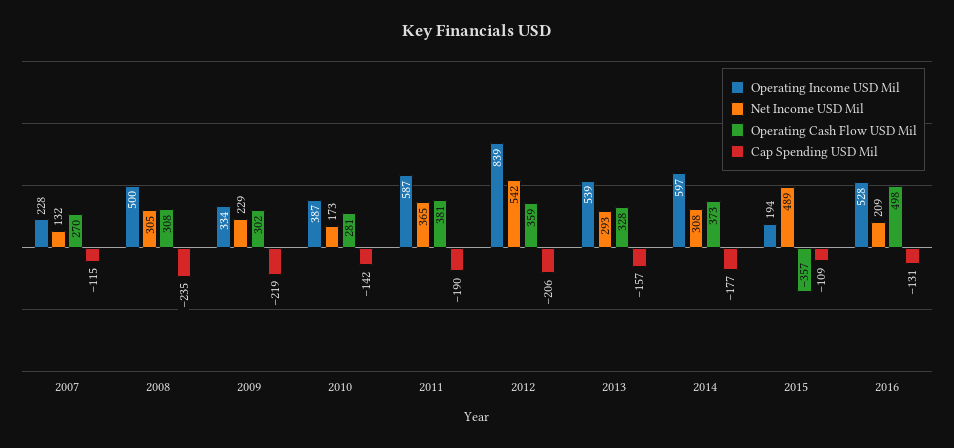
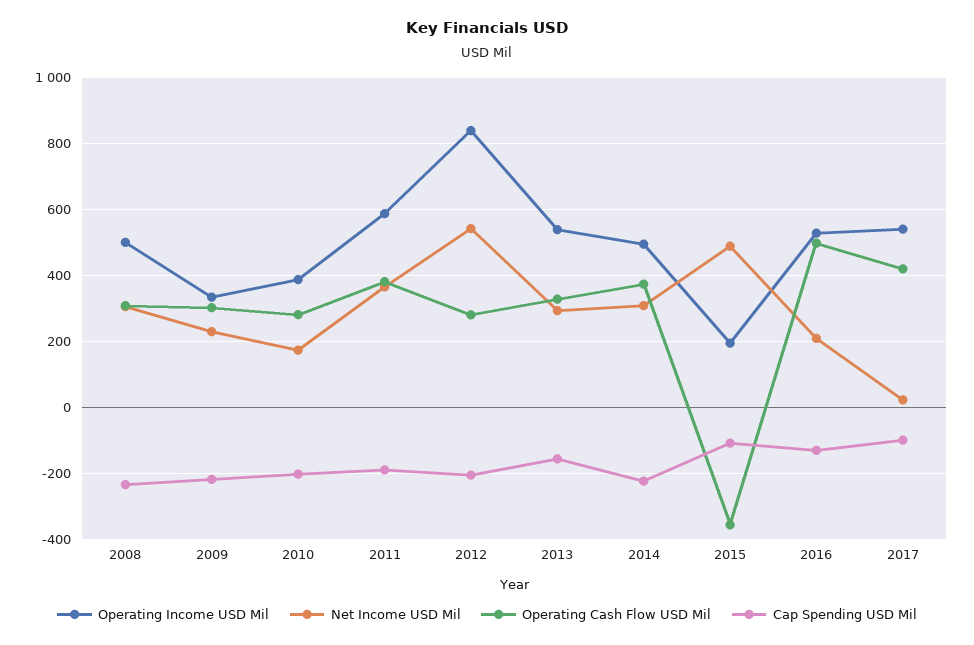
Operating Income USD Mil, 2007: 228 -> none
Net Income USD Mil, 2007: 132 -> none
Operating Cash Flow USD Mil, 2007: 270 -> none
Cap Spending USD Mil, 2007: -115 -> none
Cap Spending USD Mil, 2010: -142 -> -200
Operating Cash Flow USD Mil, 2012: 359 -> 280
Operating Income USD Mil, 2014: 597 -> 500
Cap Spending USD Mil, 2014: -177 -> -220
Operating Income USD Mil, 2017: none -> 540
Net Income USD Mil, 2017: none -> 20
Operating Cash Flow USD Mil, 2017: none -> 420
Cap Spending USD Mil, 2017: none -> -100

